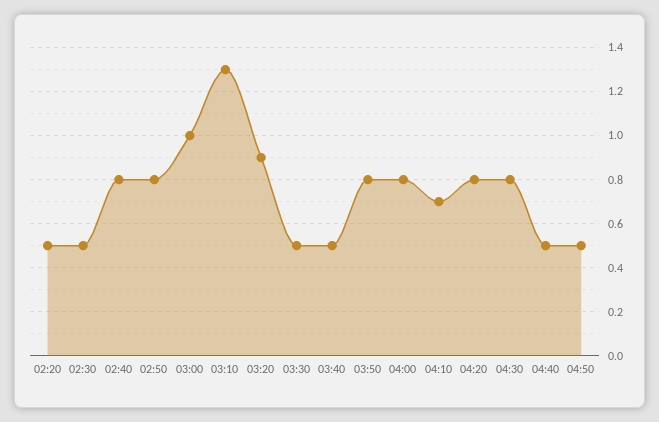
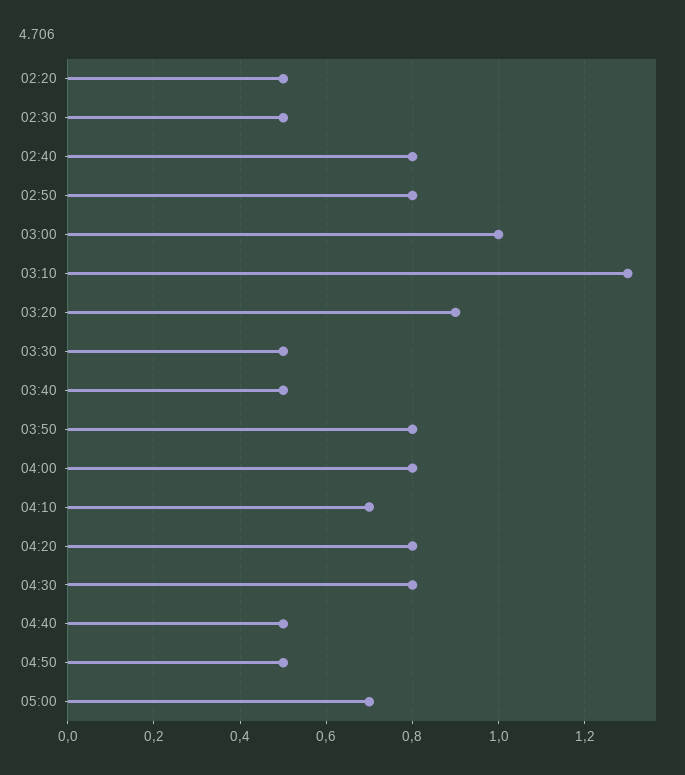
05:00: none -> 0.7

